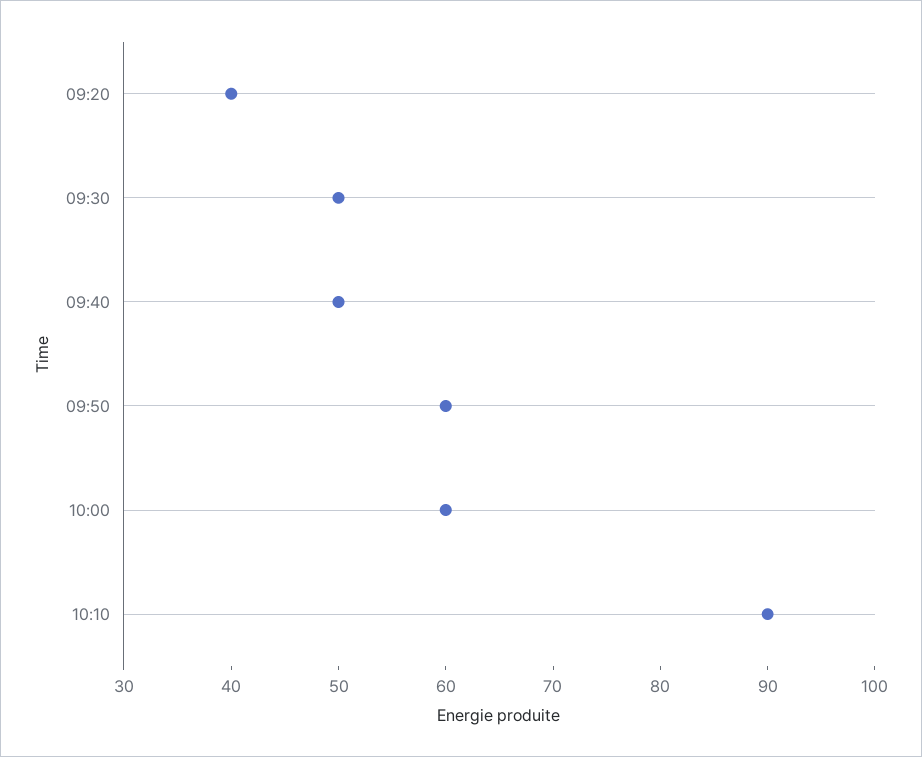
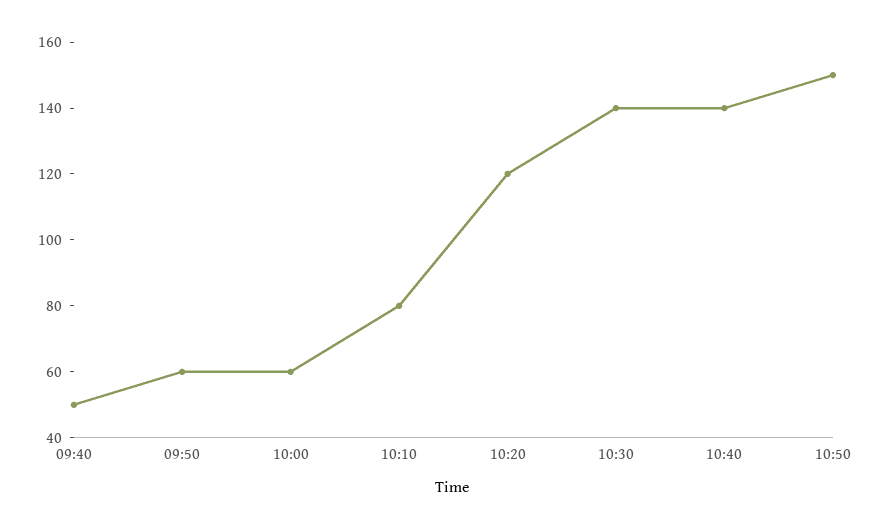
09:20: 40 -> none
09:30: 50 -> none
10:10: 90 -> 80
10:20: none -> 120
10:30: none -> 140
10:40: none -> 140
10:50: none -> 150

